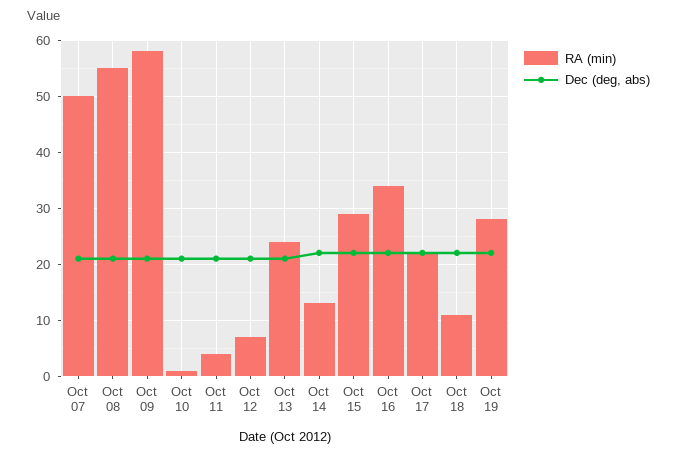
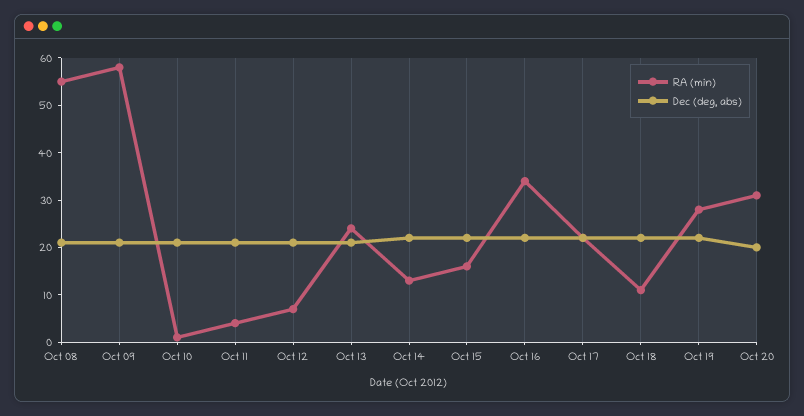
RA (min), Oct 07: 50 -> none
Dec (deg, abs), Oct 07: 20 -> none
RA (min), Oct 15: 30 -> 15
RA (min), Oct 20: none -> 30
Dec (deg, abs), Oct 20: none -> 20

